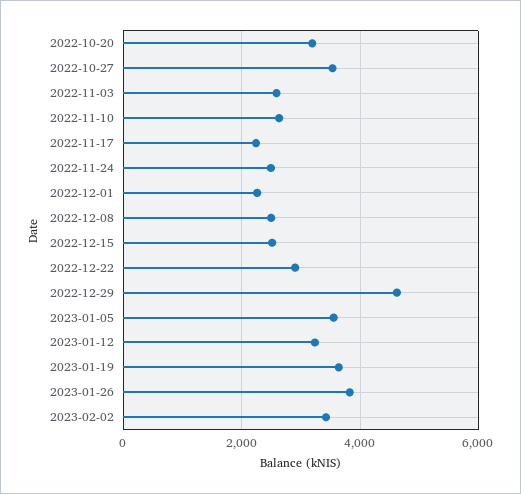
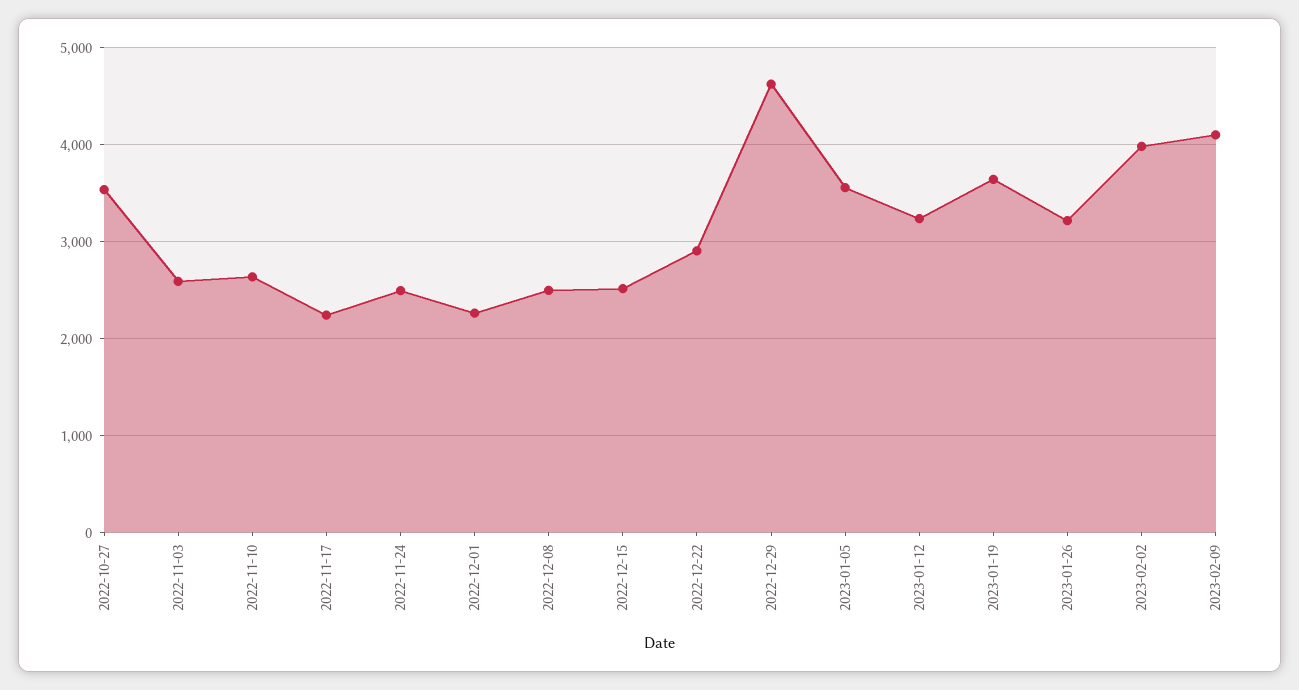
2022-10-20: 3200 -> none
2023-01-26: 3800 -> 3200
2023-02-02: 3400 -> 4000
2023-02-09: none -> 4100

